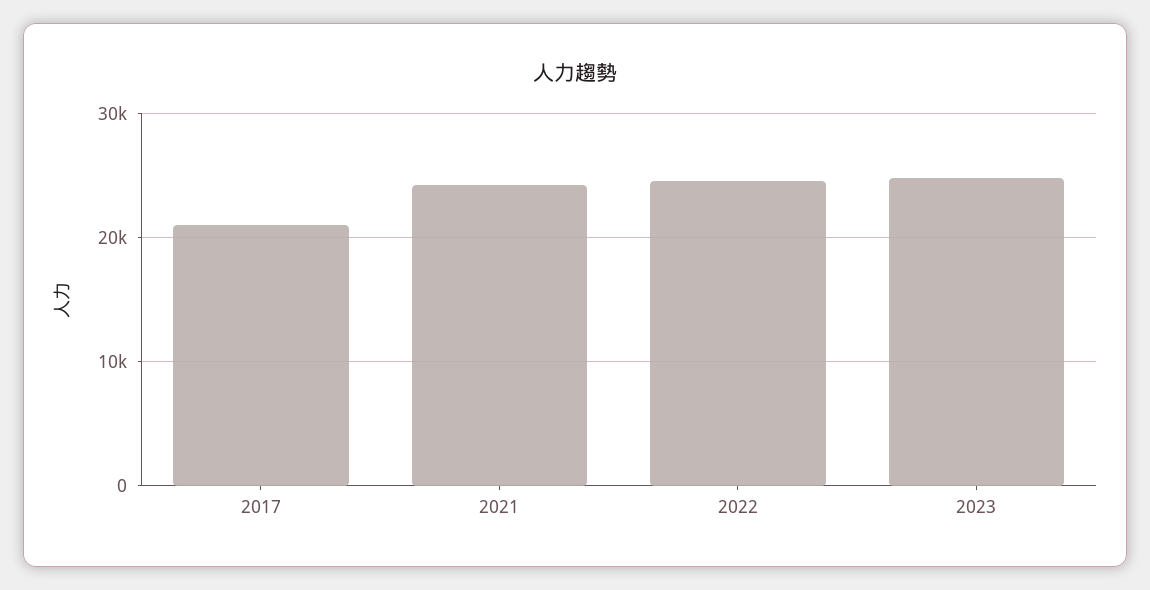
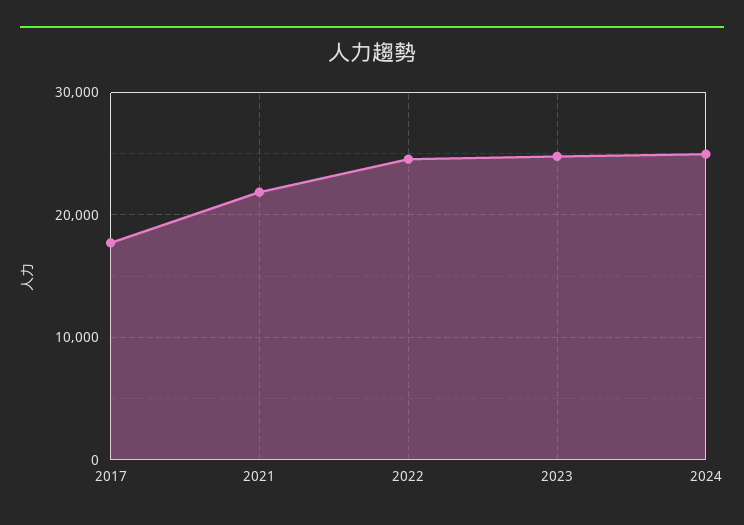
2017: 21000 -> 18000
2021: 24000 -> 22000
2024: none -> 25000

